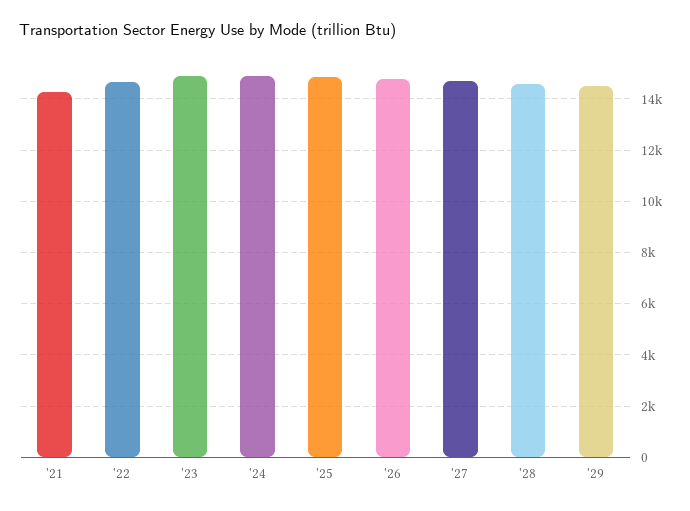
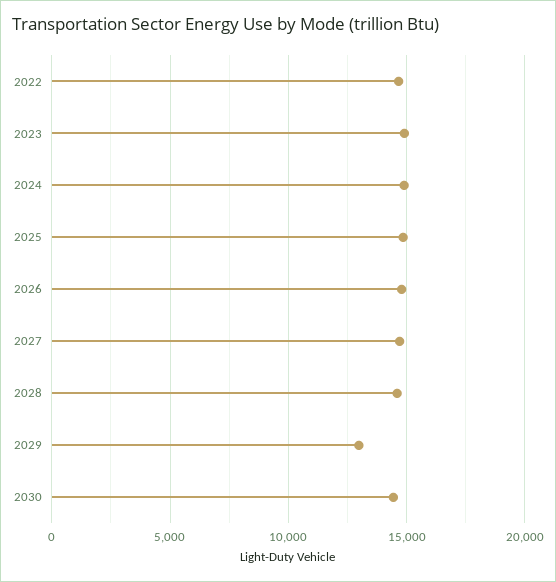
'21: 14250 -> none
'29: 14500 -> 13000
2030: none -> 14500

